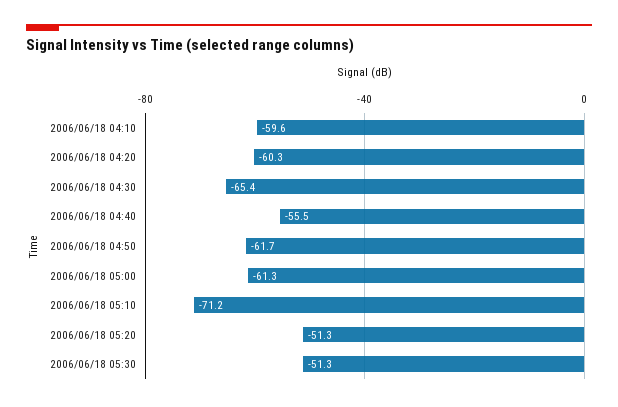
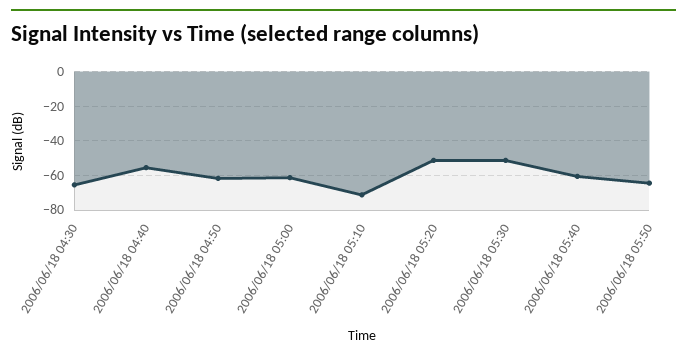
2006/06/18 04:10: -59.6 -> none
2006/06/18 04:20: -60.3 -> none
2006/06/18 05:40: none -> -60
2006/06/18 05:50: none -> -65

